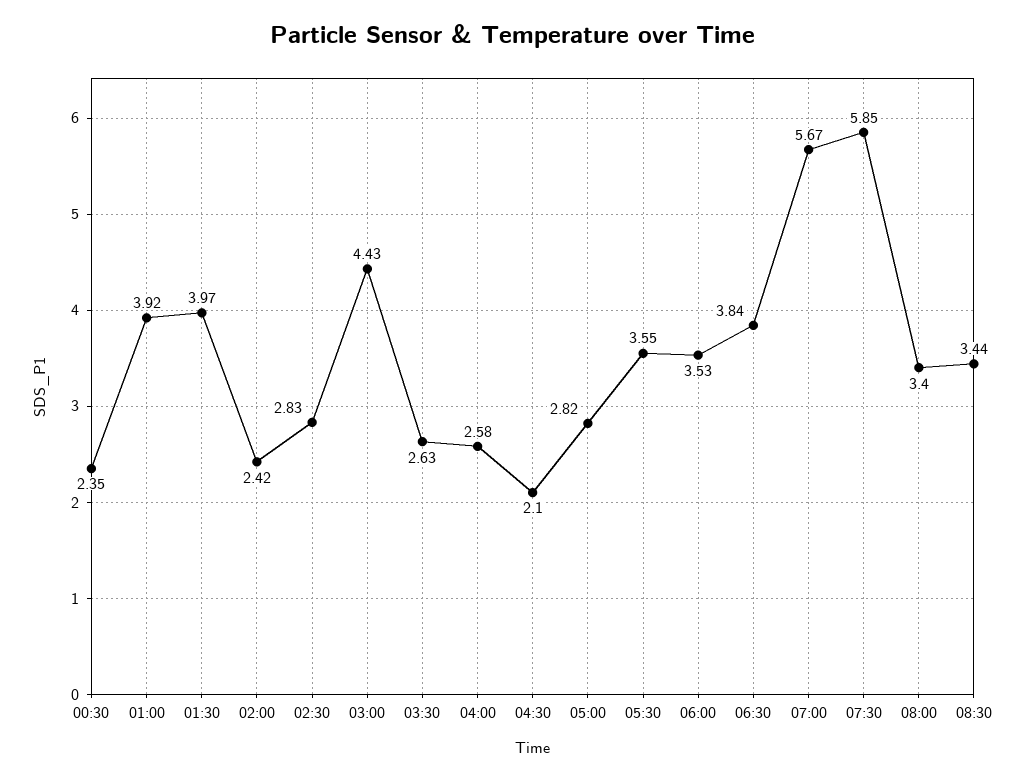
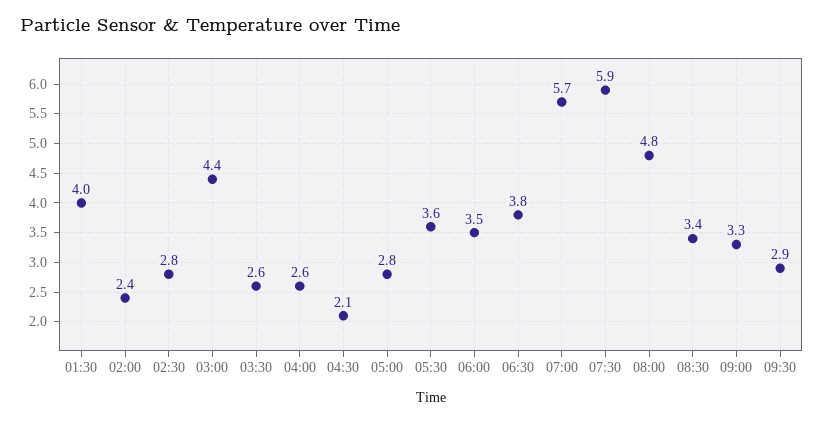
00:30: 2.35 -> none
01:00: 3.92 -> none
08:00: 3.4 -> 4.8
09:00: none -> 3.3
09:30: none -> 2.9

